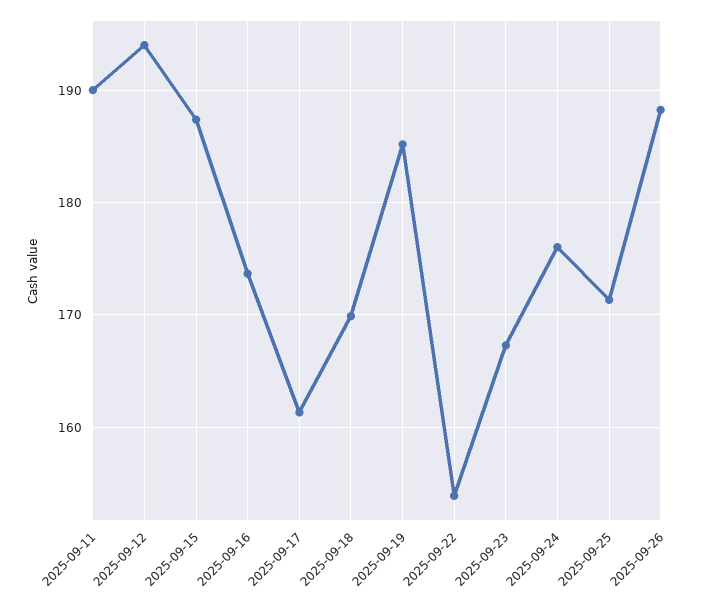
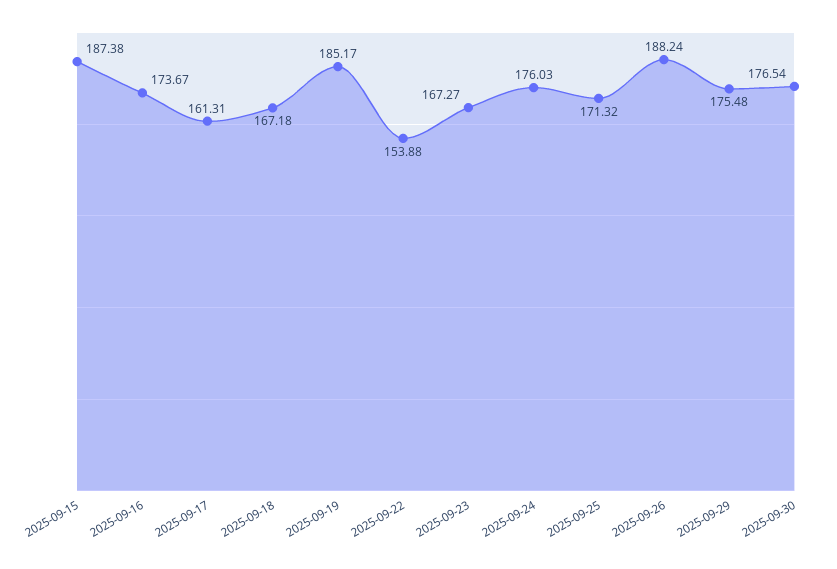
2025-09-11: 190 -> none
2025-09-12: 194 -> none
2025-09-18: 170 -> 167.18
2025-09-29: none -> 175.48
2025-09-30: none -> 176.54

